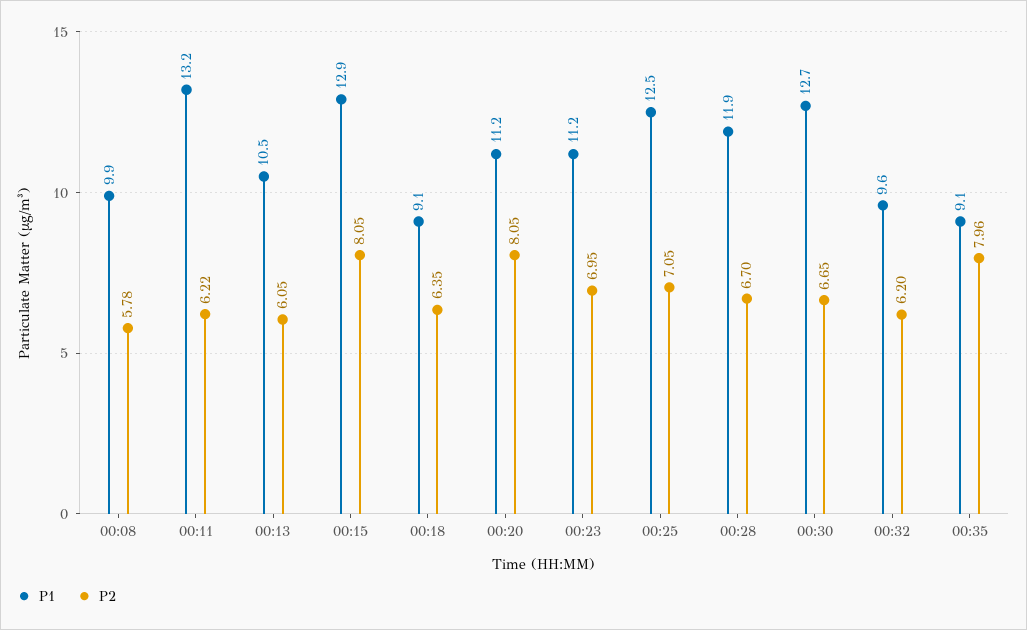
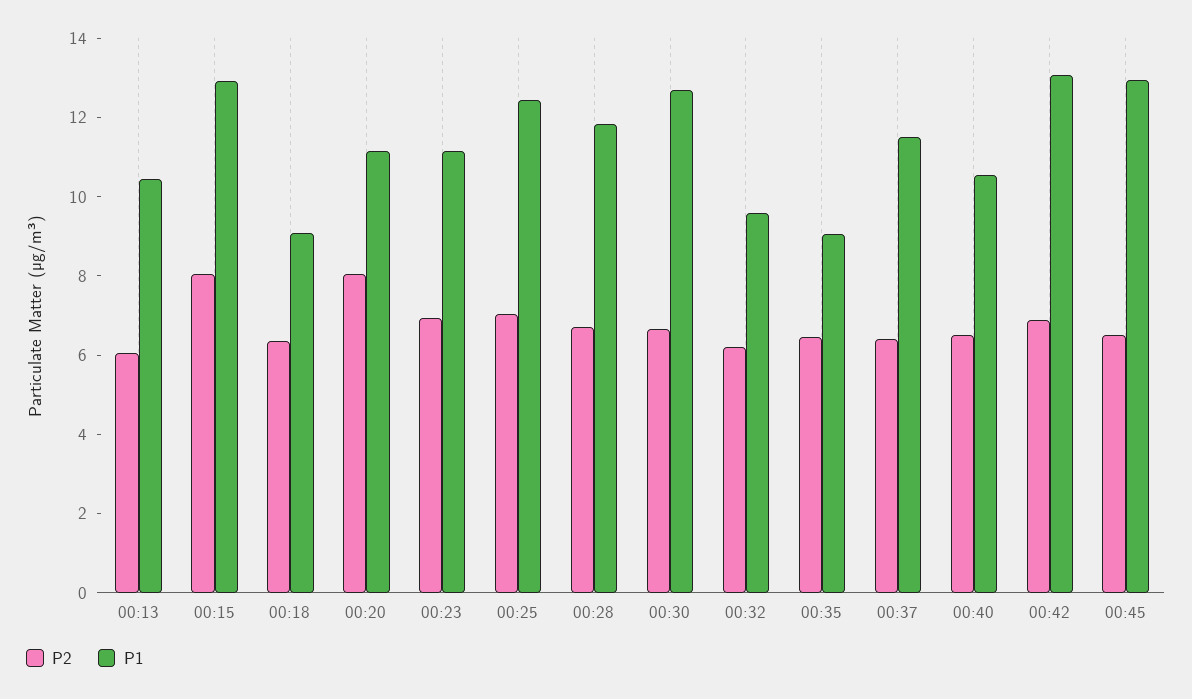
P1, 00:08: 9.9 -> none
P2, 00:08: 5.78 -> none
P1, 00:11: 13.2 -> none
P2, 00:11: 6.22 -> none
P2, 00:35: 7.96 -> 6.5
P2, 00:37: none -> 6.5
P1, 00:37: none -> 11.5
P2, 00:40: none -> 6.5
P1, 00:40: none -> 10.5
P2, 00:42: none -> 7
P1, 00:42: none -> 13
P2, 00:45: none -> 6.5
P1, 00:45: none -> 13

